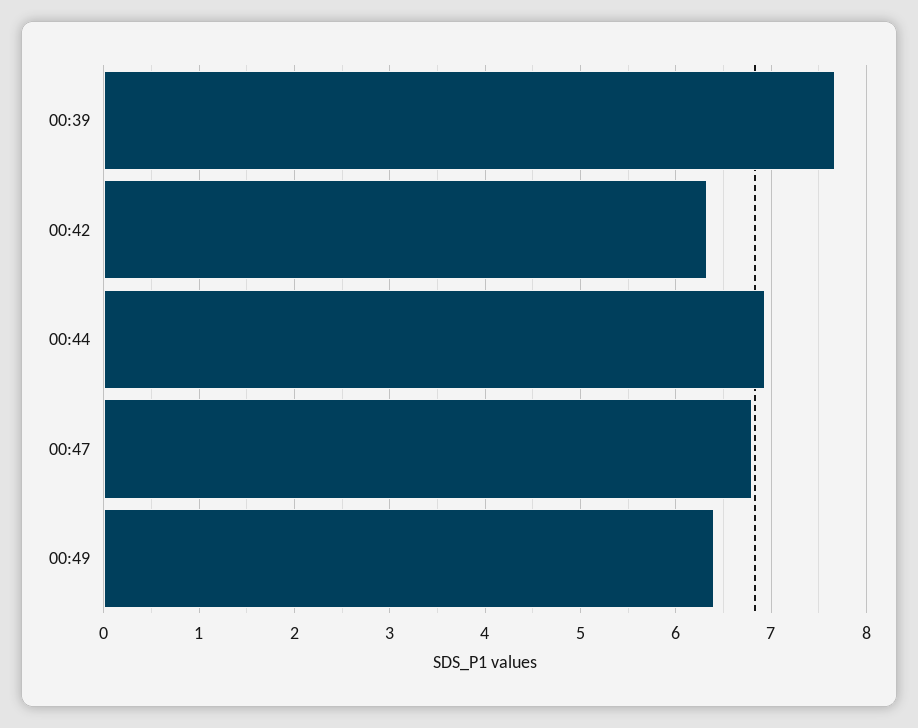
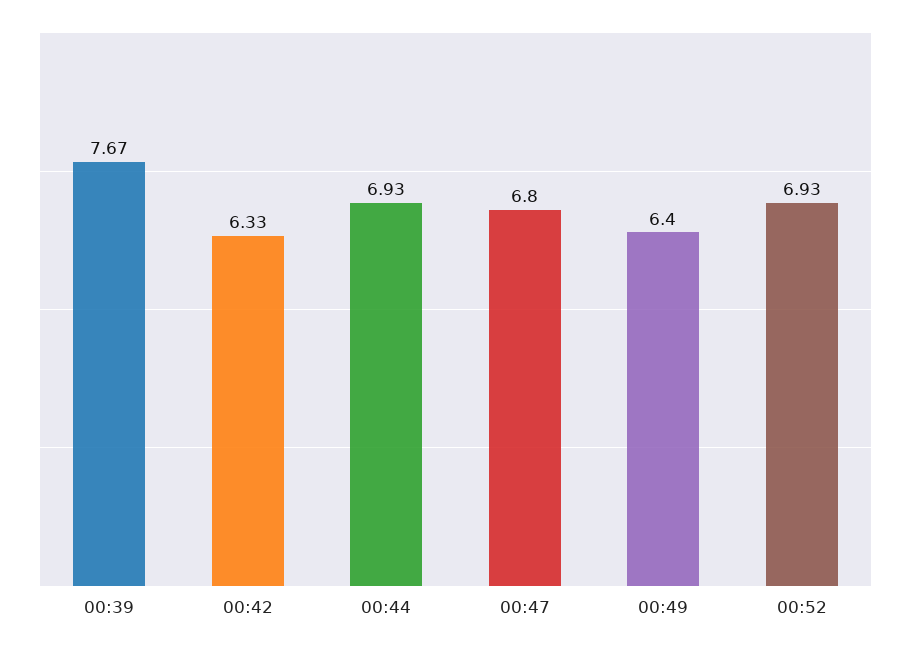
00:52: none -> 6.93

